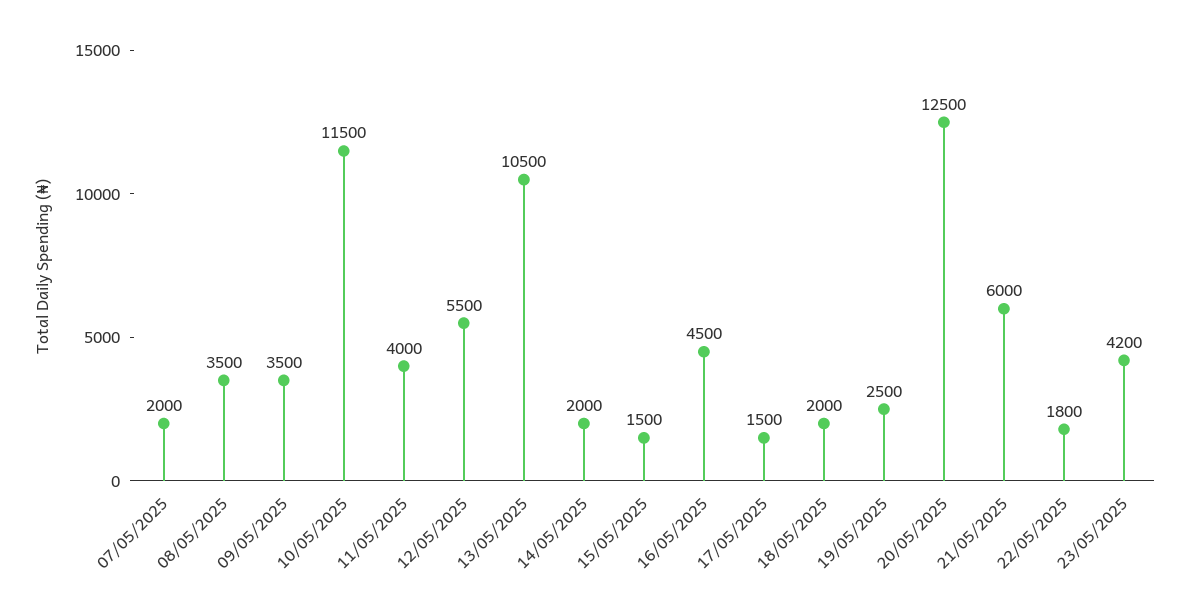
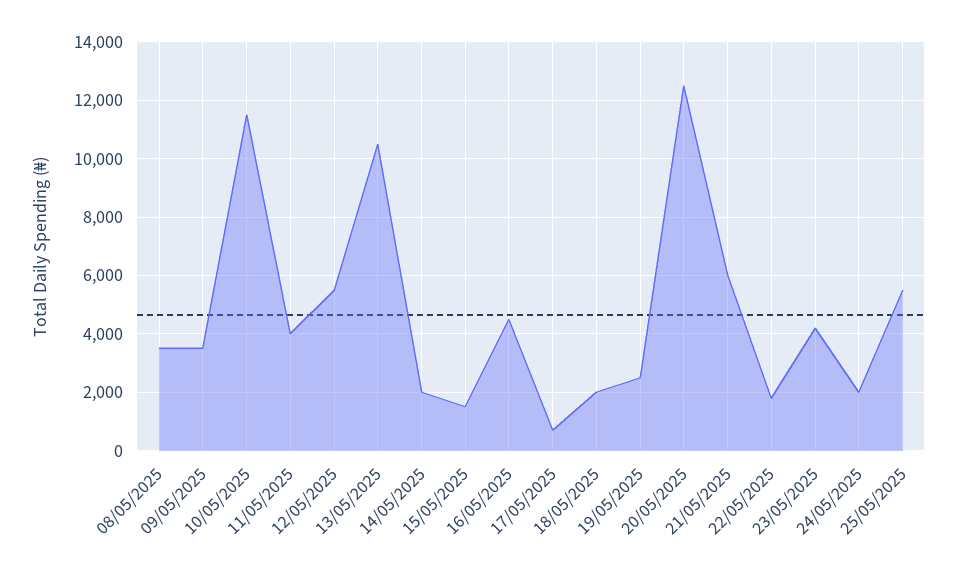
07/05/2025: 2000 -> none
17/05/2025: 1500 -> 750
24/05/2025: none -> 2000
25/05/2025: none -> 5500

